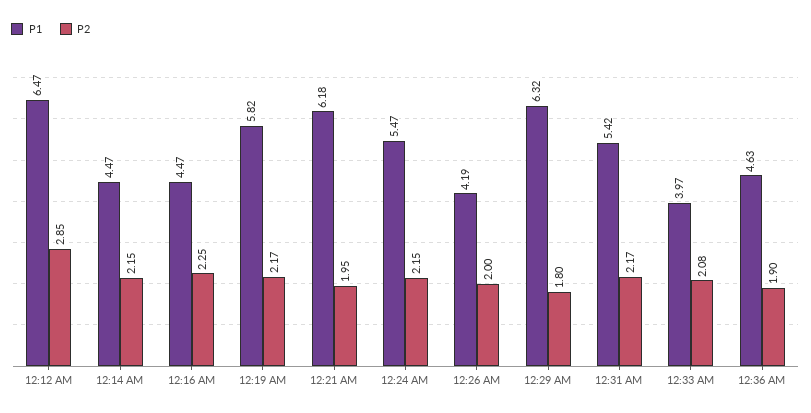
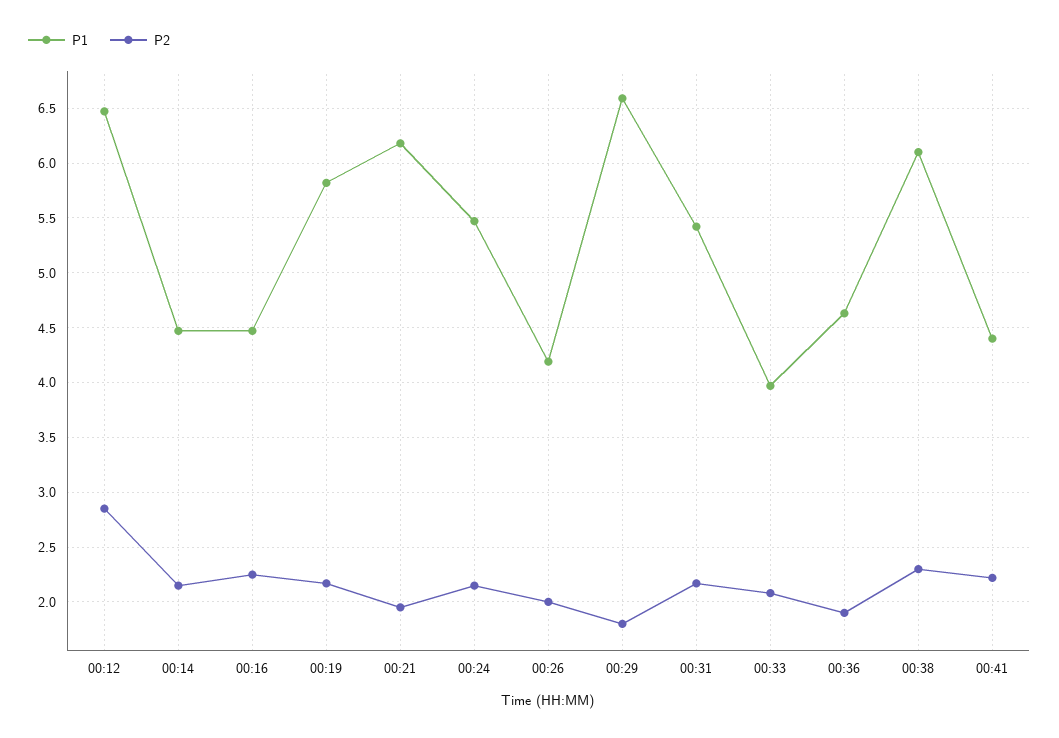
P1, 12:29 AM: 6.32 -> 6.6
P1, 00:38: none -> 6.1
P2, 00:38: none -> 2.3
P1, 00:41: none -> 4.4
P2, 00:41: none -> 2.2

